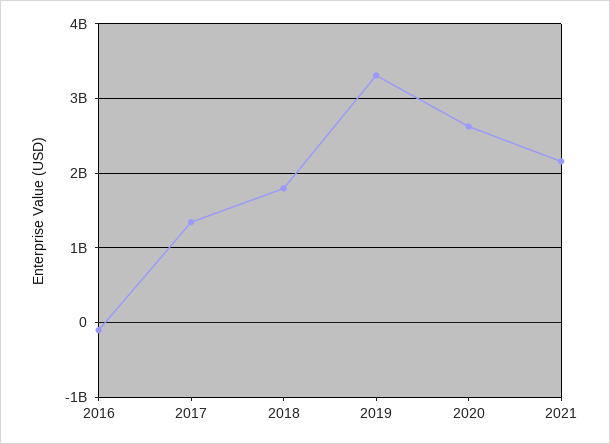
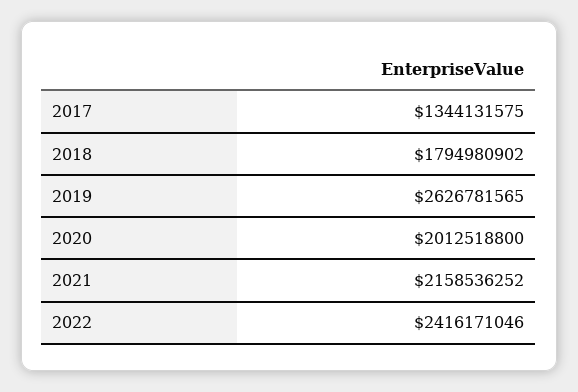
2016: -100000000 -> none
2019: 3300000000 -> 2626781565
2020: 2600000000 -> 2012518800
2022: none -> 2416171046

